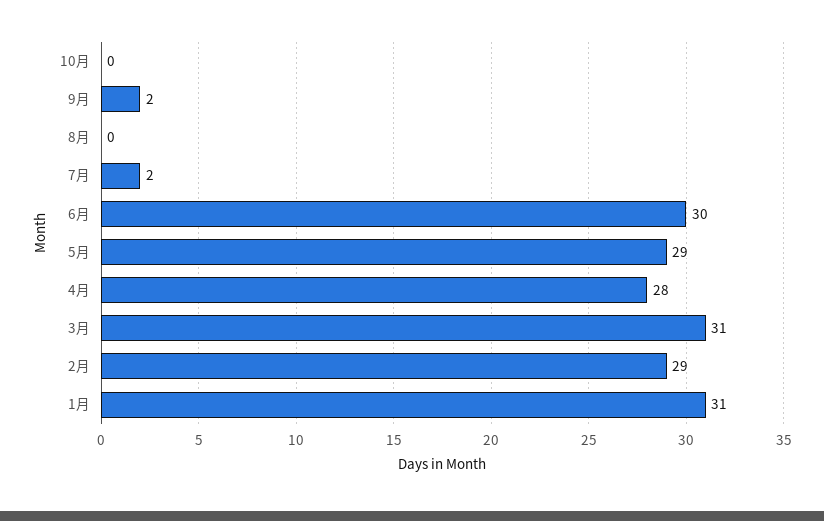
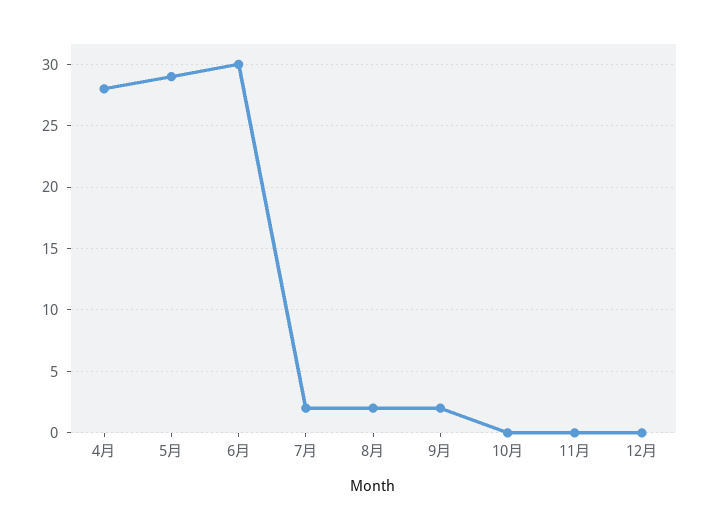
8月: 0 -> 2
3月: 31 -> none
2月: 29 -> none
1月: 31 -> none
11月: none -> 0
12月: none -> 0

